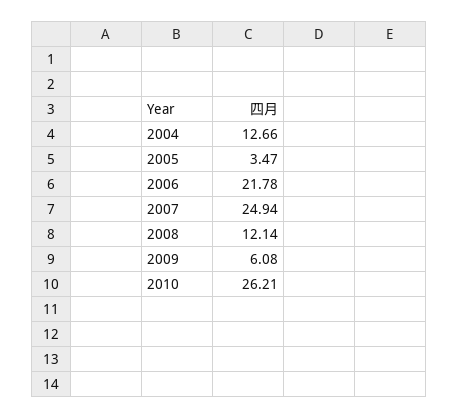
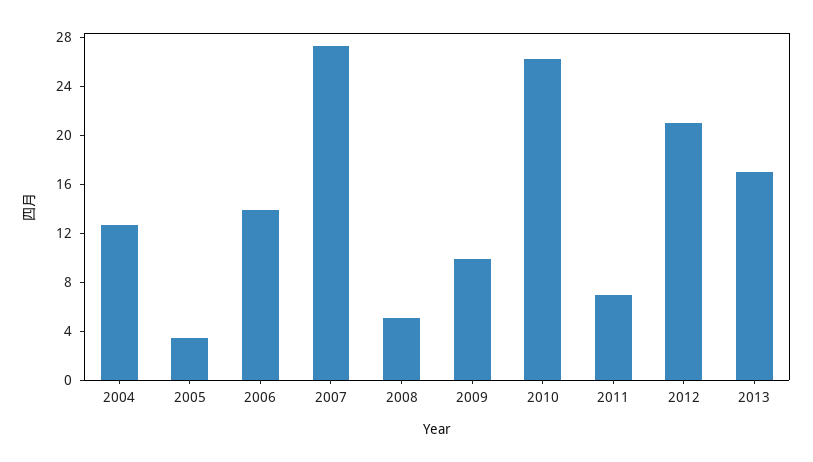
2006: 21.78 -> 14
2007: 24.94 -> 27
2008: 12.14 -> 5
2009: 6.08 -> 10
2011: none -> 7
2012: none -> 21
2013: none -> 17

